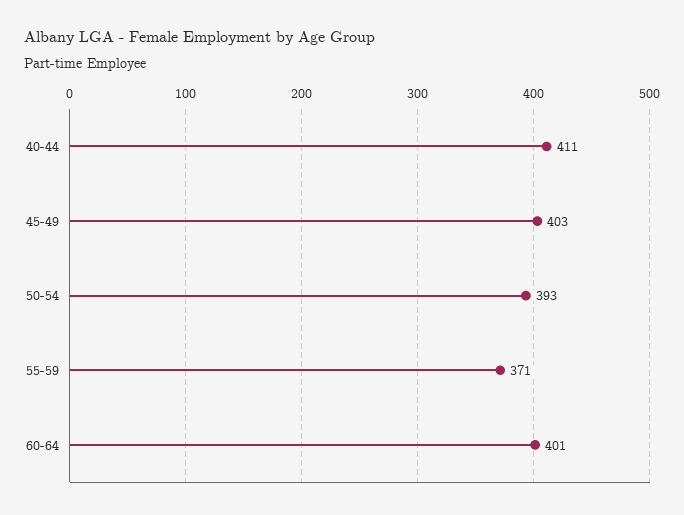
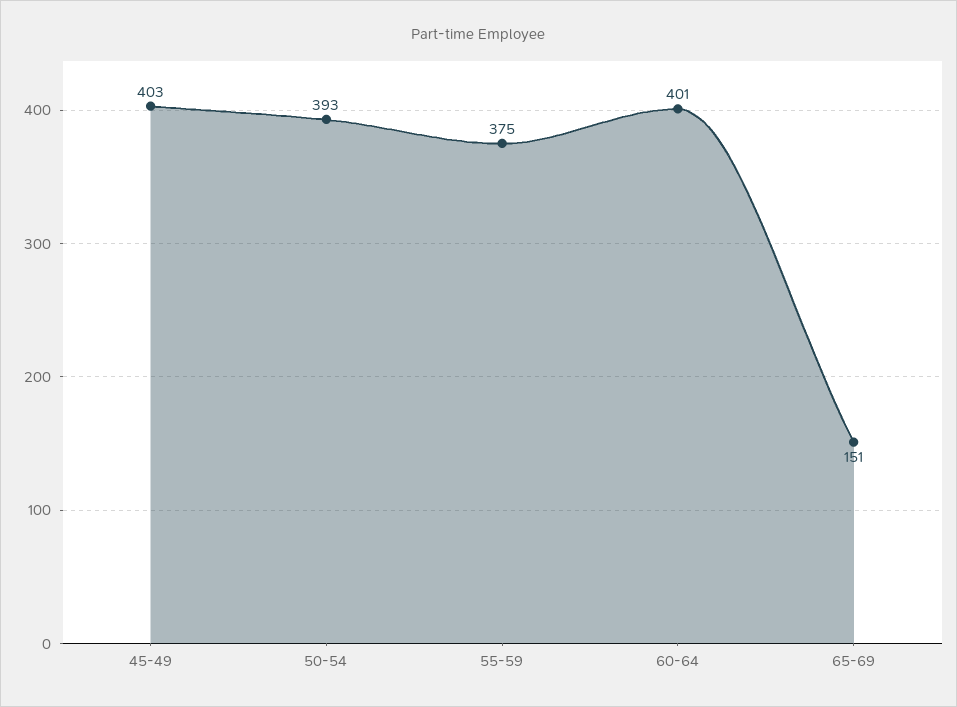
40-44: 411 -> none
55-59: 371 -> 375
65-69: none -> 151

